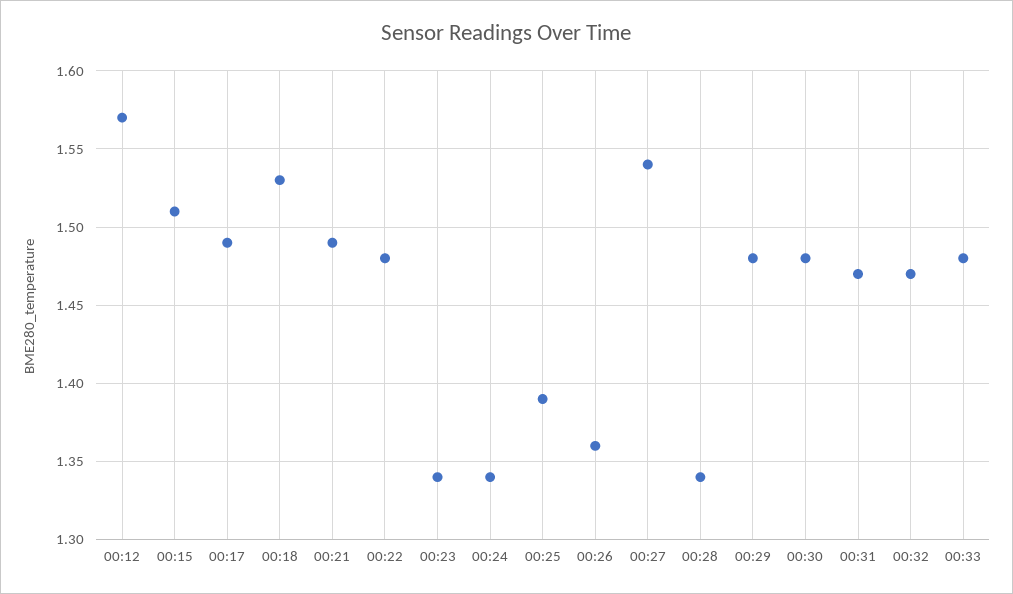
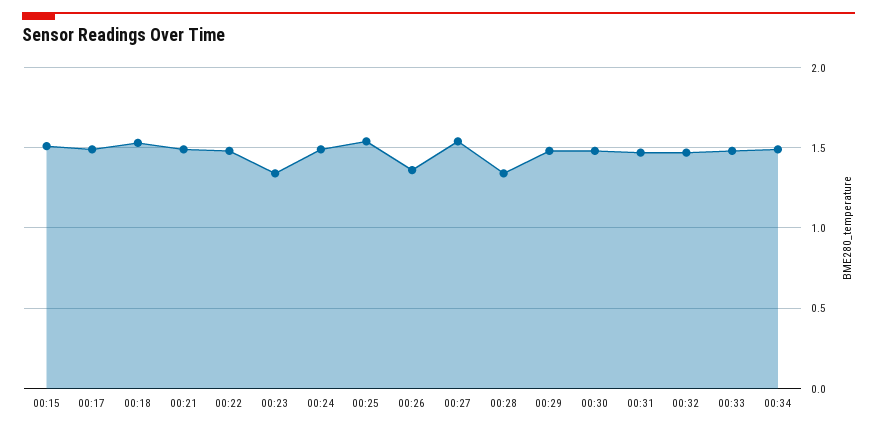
00:12: 1.57 -> none
00:24: 1.34 -> 1.5
00:25: 1.39 -> 1.55
00:34: none -> 1.5

